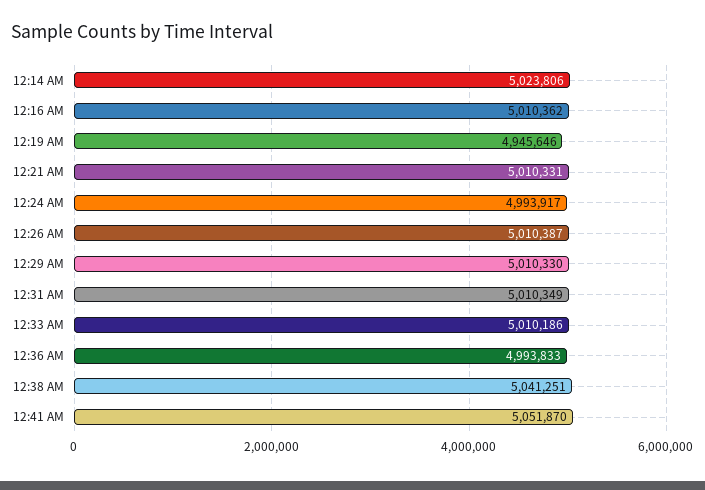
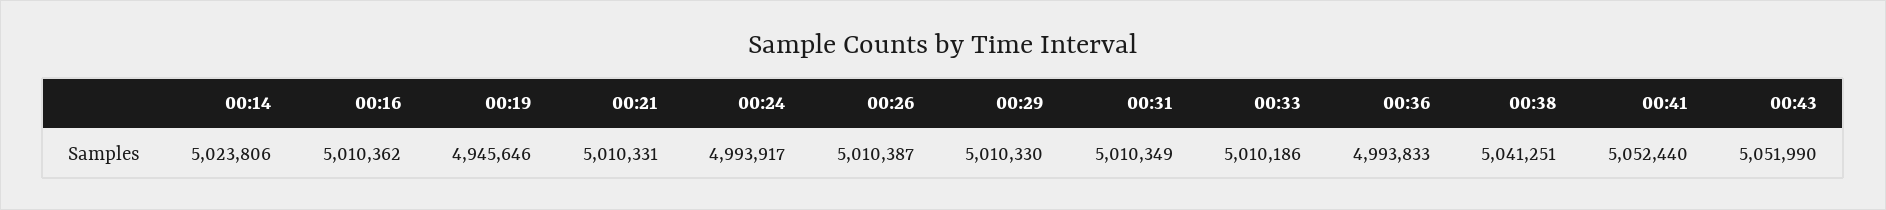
12:41 AM: 5051870 -> 5052440
00:43: none -> 5051990

